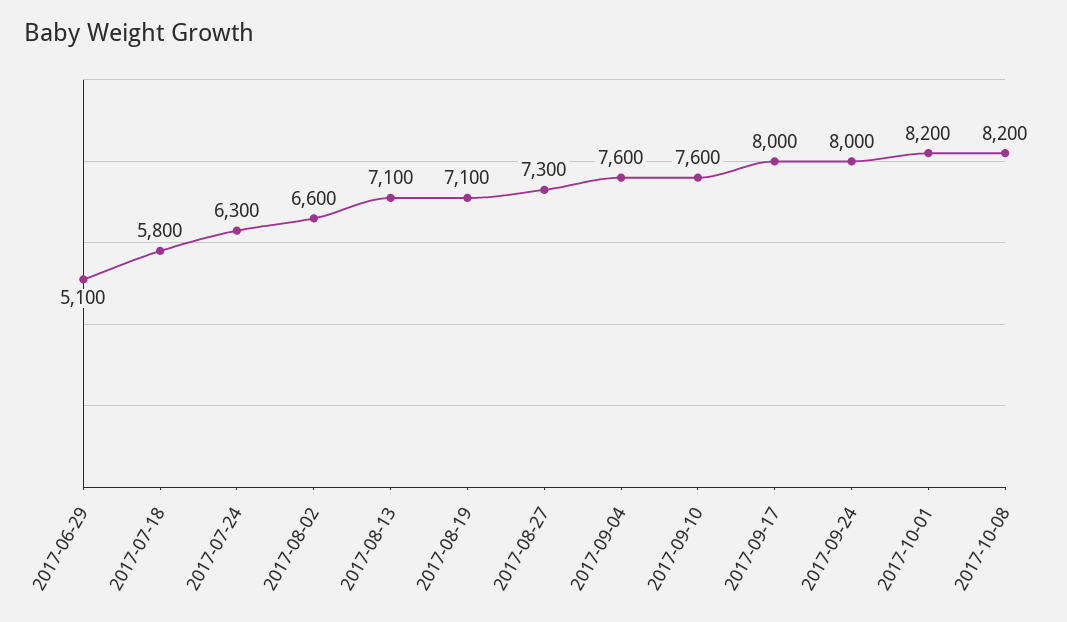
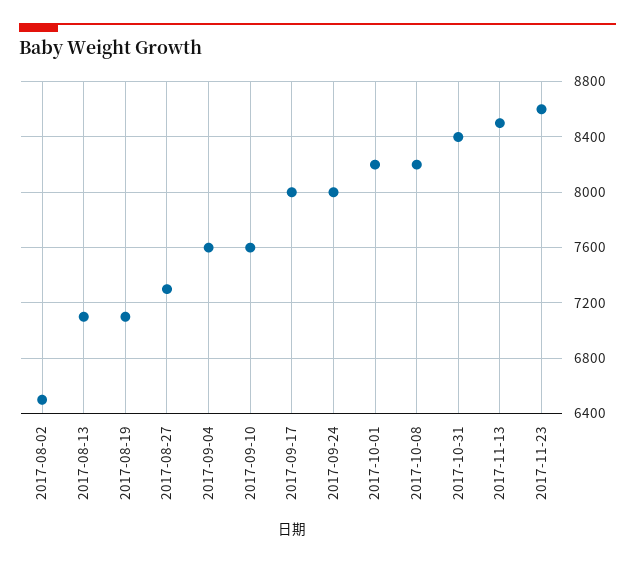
2017-06-29: 5100 -> none
2017-07-18: 5800 -> none
2017-07-24: 6300 -> none
2017-08-02: 6600 -> 6500
2017-10-31: none -> 8400
2017-11-13: none -> 8500
2017-11-23: none -> 8600

